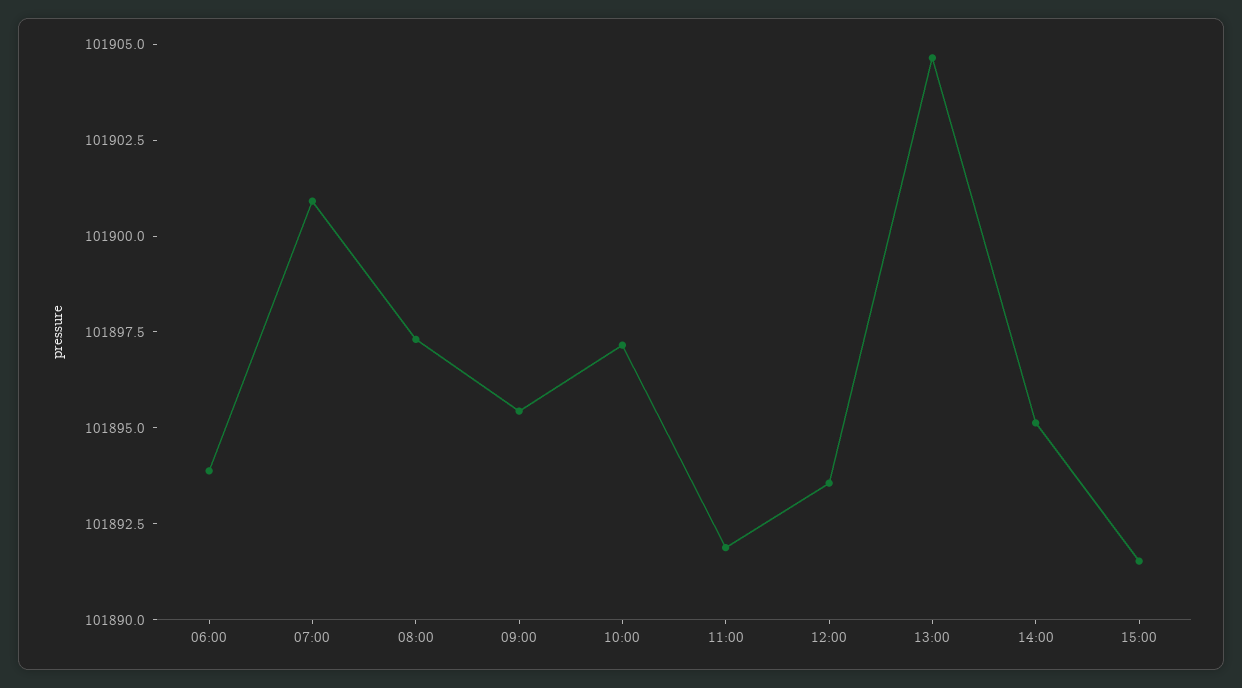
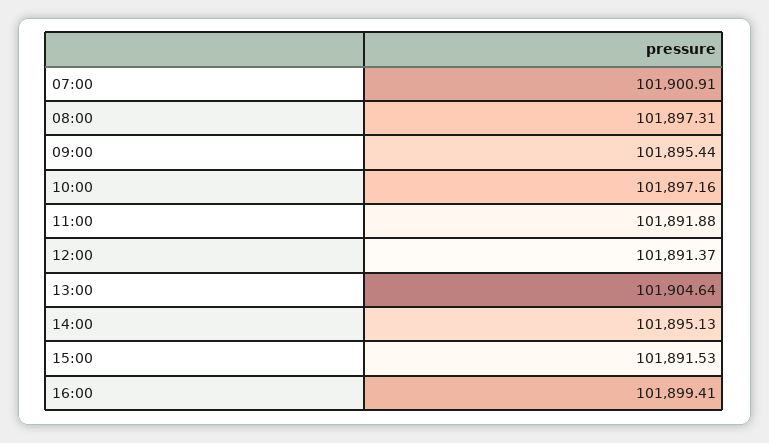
06:00: 101894 -> none
12:00: 101893.5 -> 101891.37
16:00: none -> 101899.41

